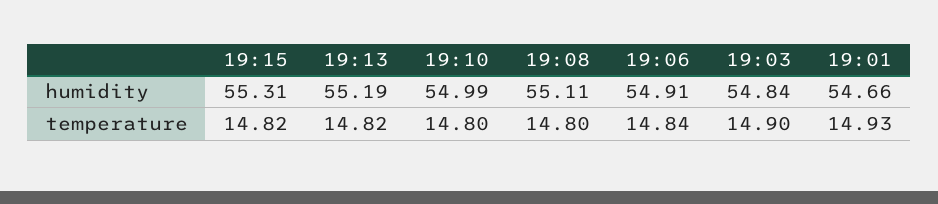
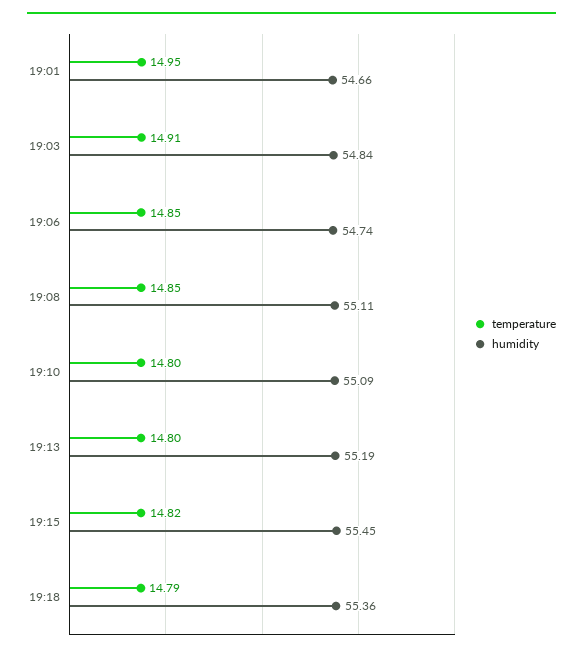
humidity, 19:15: 55.31 -> 55.45
humidity, 19:10: 54.99 -> 55.09
humidity, 19:06: 54.91 -> 54.74
temperature, 19:13: 14.82 -> 14.8
temperature, 19:08: 14.8 -> 14.85
temperature, 19:06: 14.84 -> 14.85
temperature, 19:03: 14.9 -> 14.91
temperature, 19:01: 14.93 -> 14.95
temperature, 19:18: none -> 14.79
humidity, 19:18: none -> 55.36

